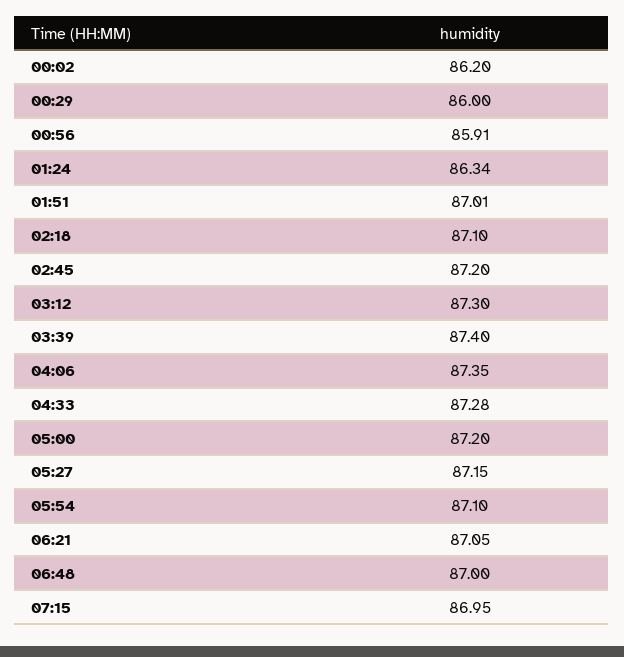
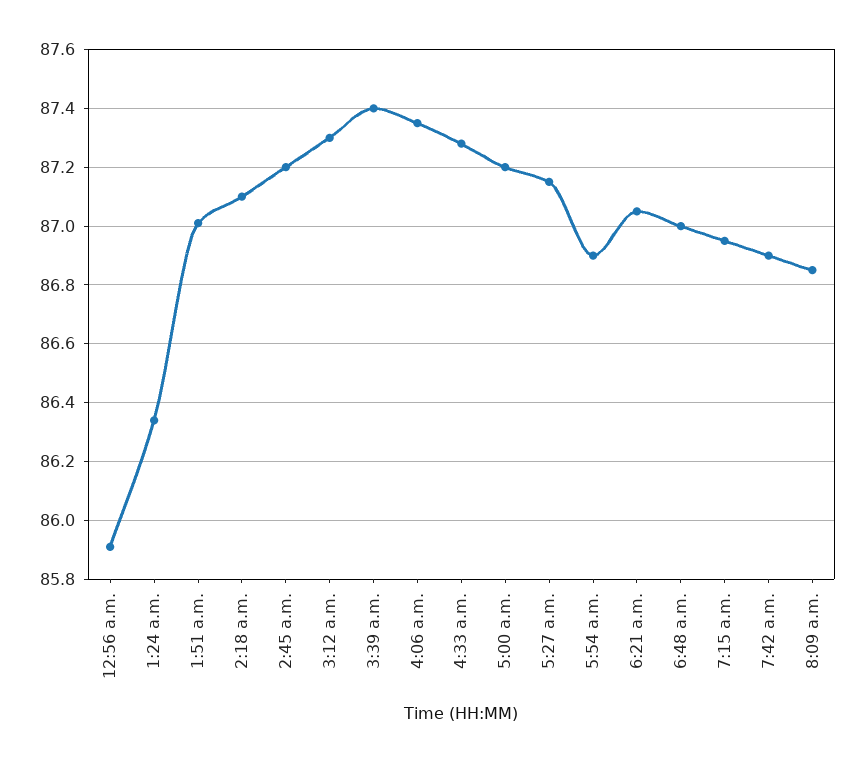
00:02: 86.2 -> none
00:29: 86 -> none
05:54: 87.1 -> 86.9
7:42 a.m.: none -> 86.9
8:09 a.m.: none -> 86.85

